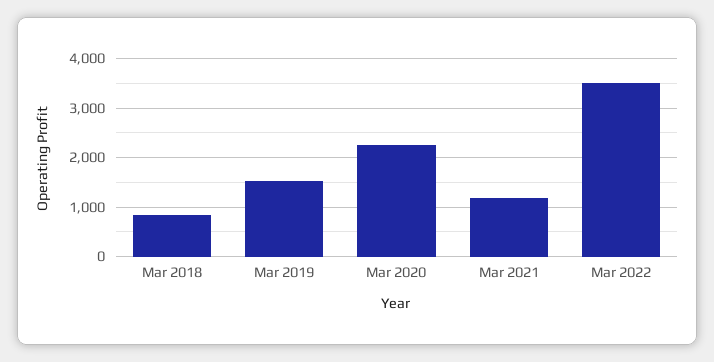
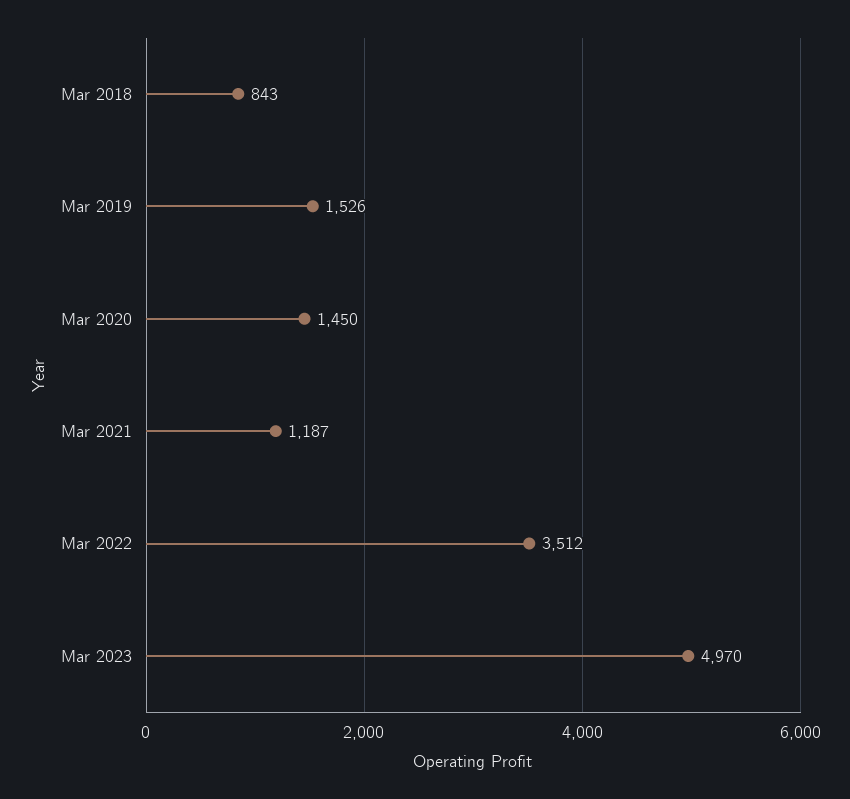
Mar 2020: 2200 -> 1450
Mar 2023: none -> 4970

